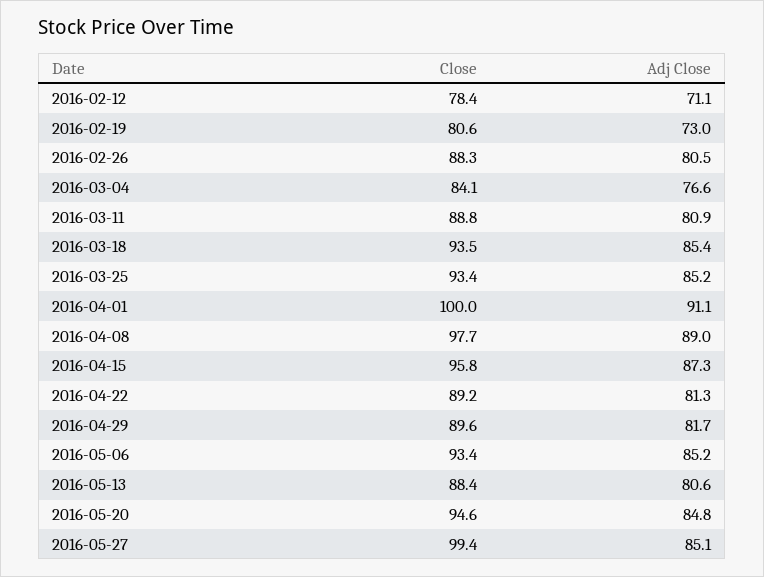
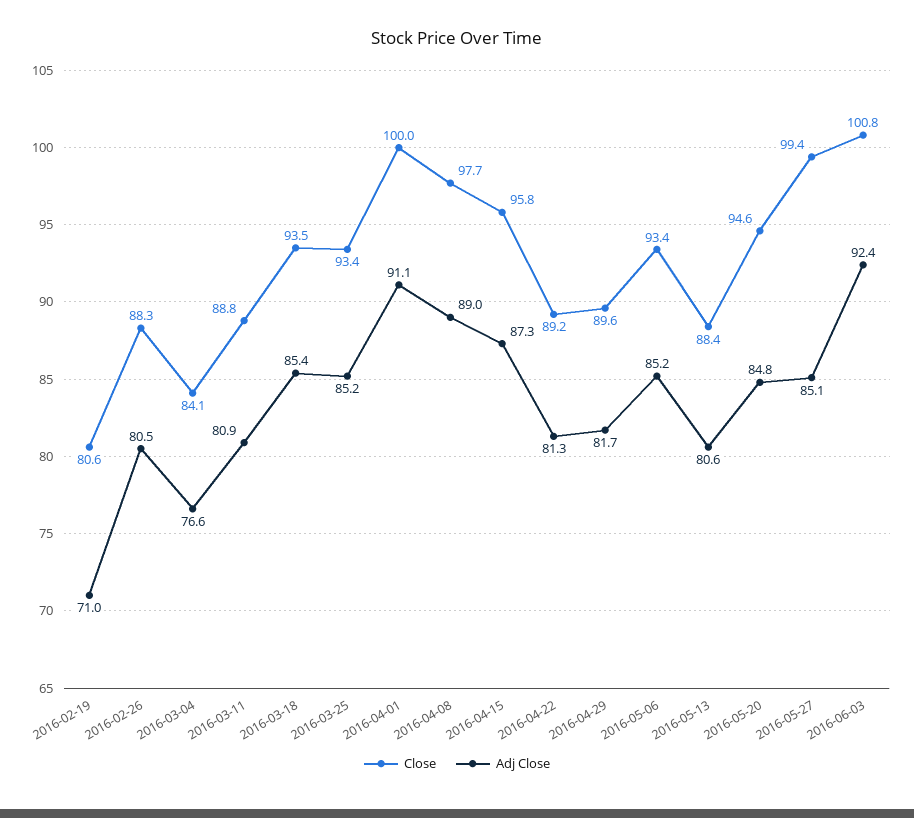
Close, 2016-02-12: 78.4 -> none
Adj Close, 2016-02-12: 71.1 -> none
Adj Close, 2016-02-19: 73 -> 71
Close, 2016-06-03: none -> 100.8
Adj Close, 2016-06-03: none -> 92.4

